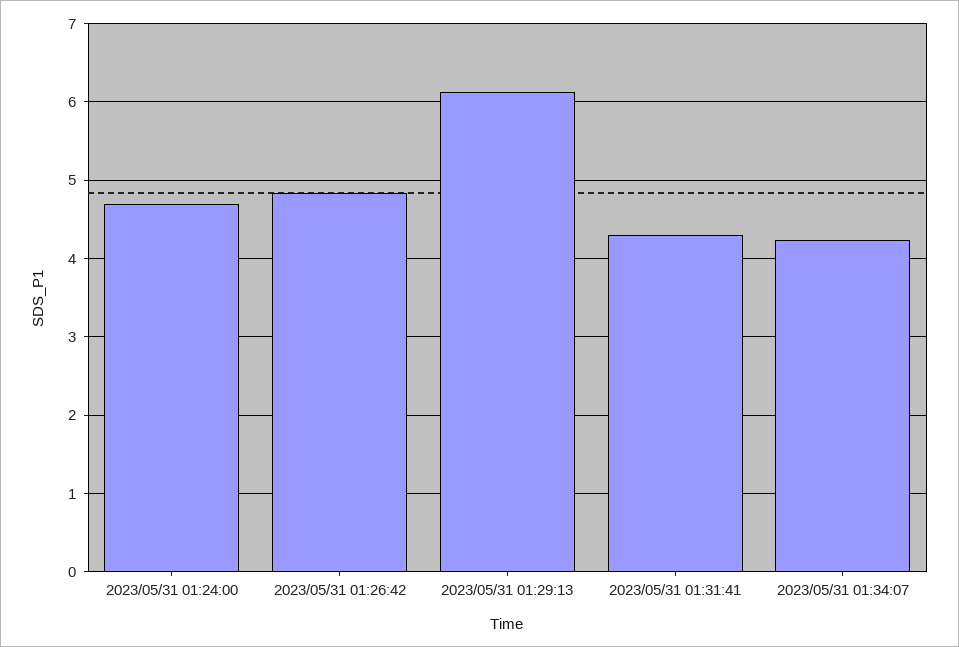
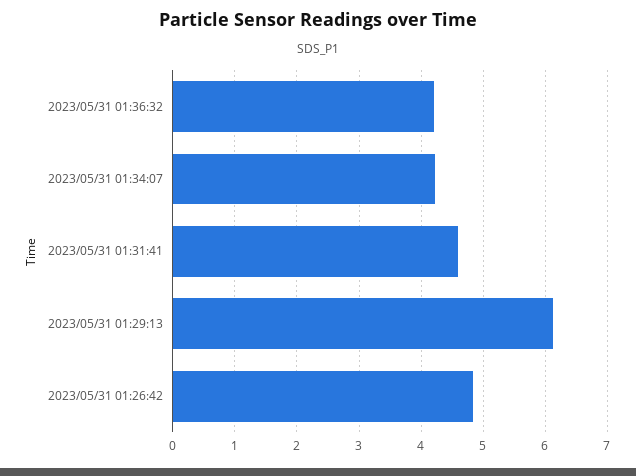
2023/05/31 01:24:00: 4.7 -> none
2023/05/31 01:31:41: 4.3 -> 4.6
2023/05/31 01:36:32: none -> 4.2

